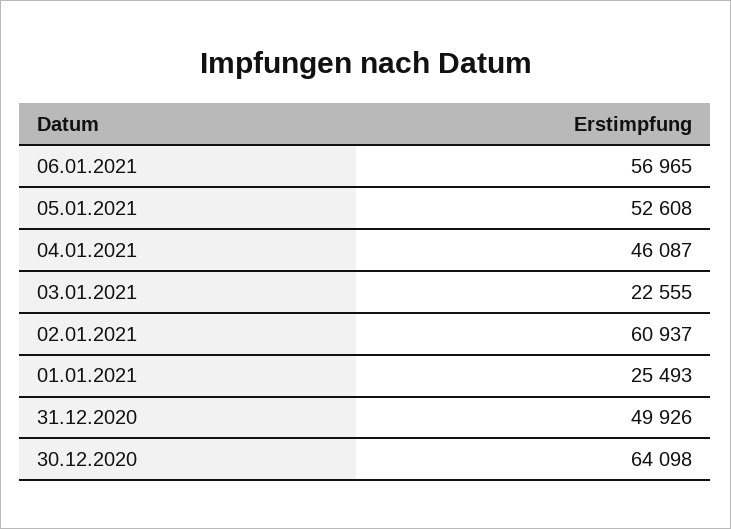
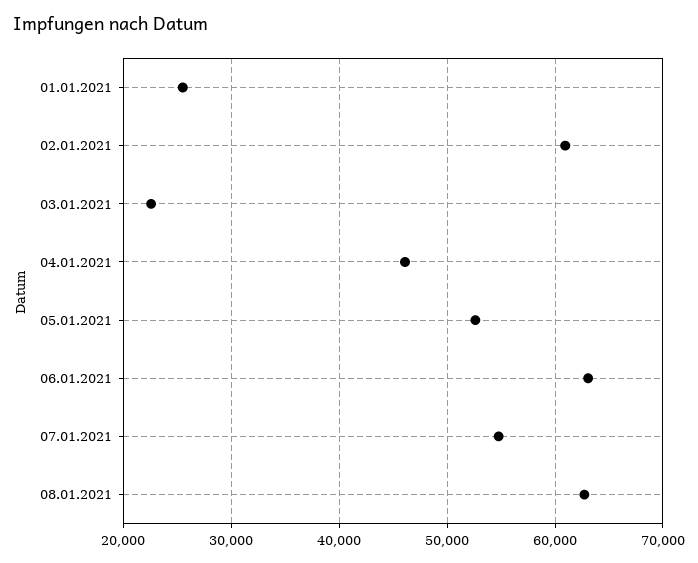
06.01.2021: 56965 -> 63000
31.12.2020: 49926 -> none
30.12.2020: 64098 -> none
07.01.2021: none -> 55000
08.01.2021: none -> 63000

